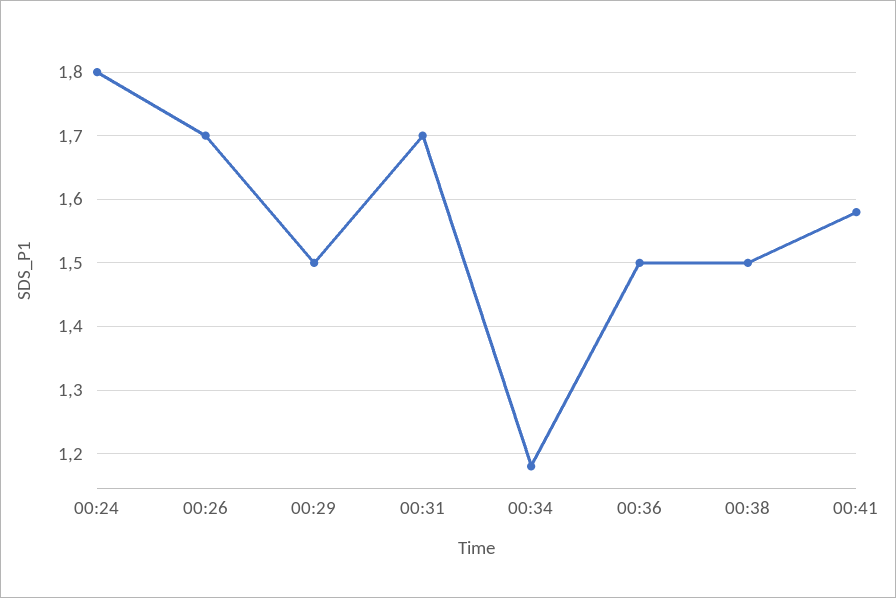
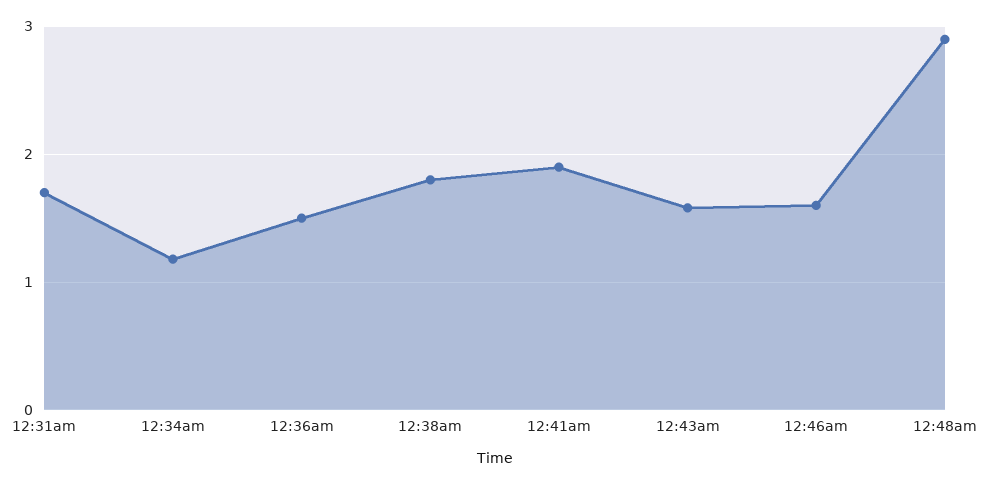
00:24: 1.8 -> none
00:26: 1.7 -> none
00:29: 1.5 -> none
00:38: 1.5 -> 1.8
00:41: 1.58 -> 1.9
12:43am: none -> 1.6
12:46am: none -> 1.6
12:48am: none -> 2.9

